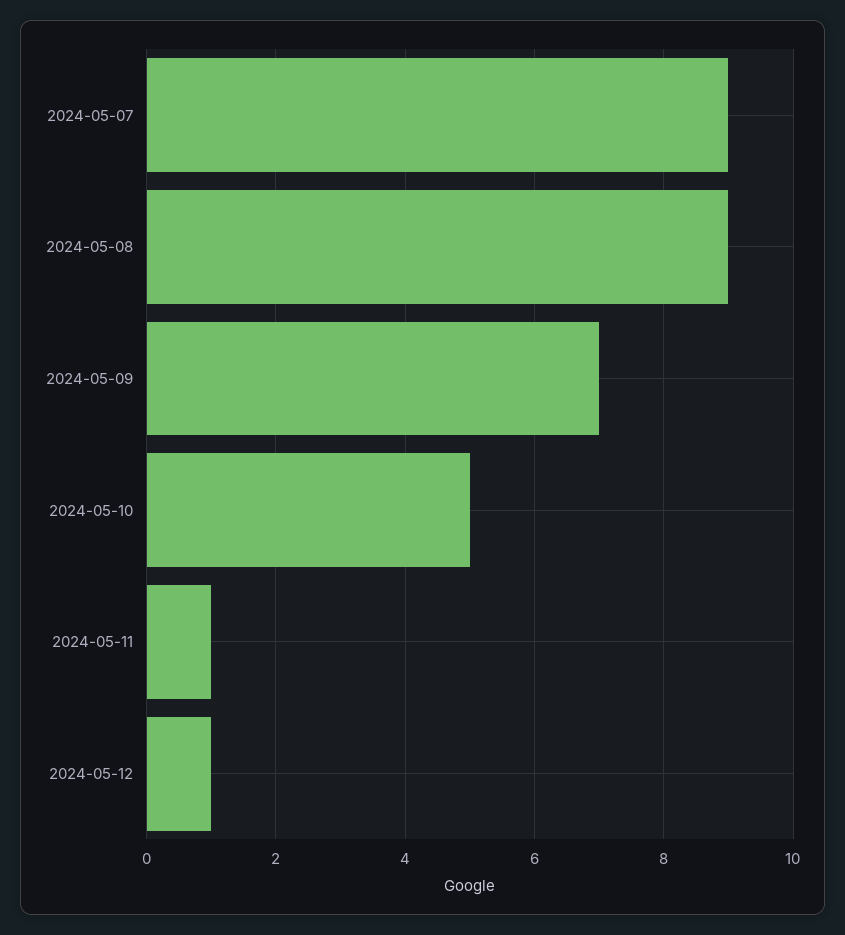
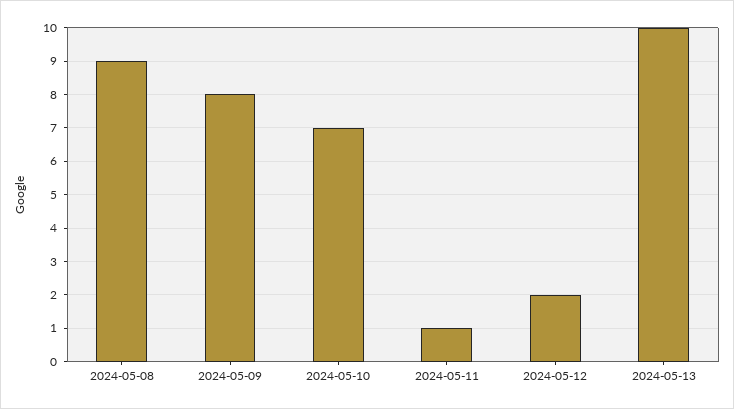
2024-05-07: 9 -> none
2024-05-09: 7 -> 8
2024-05-10: 5 -> 7
2024-05-12: 1 -> 2
2024-05-13: none -> 10

